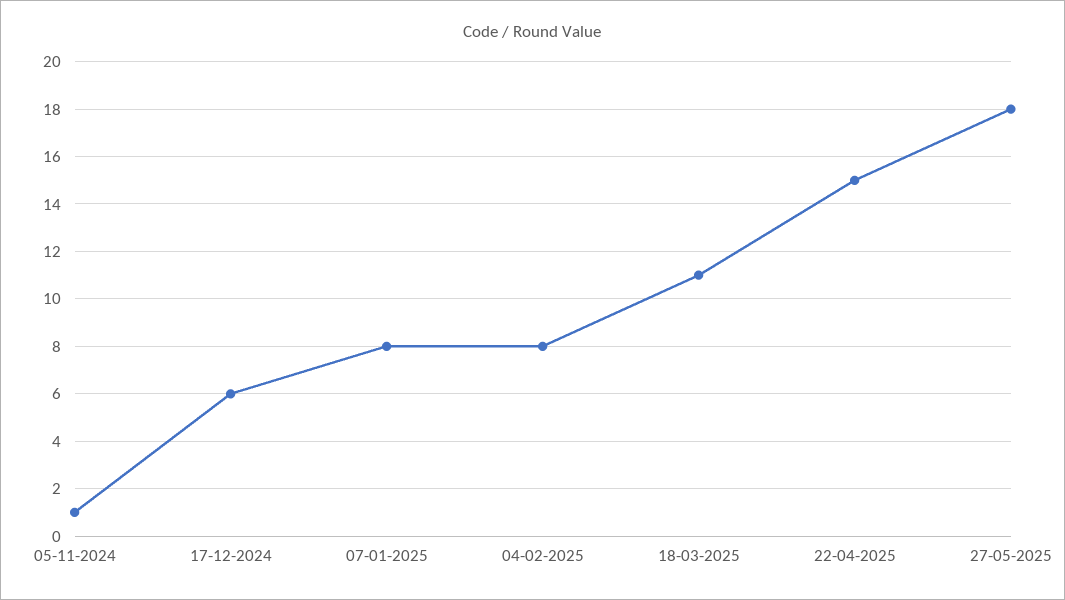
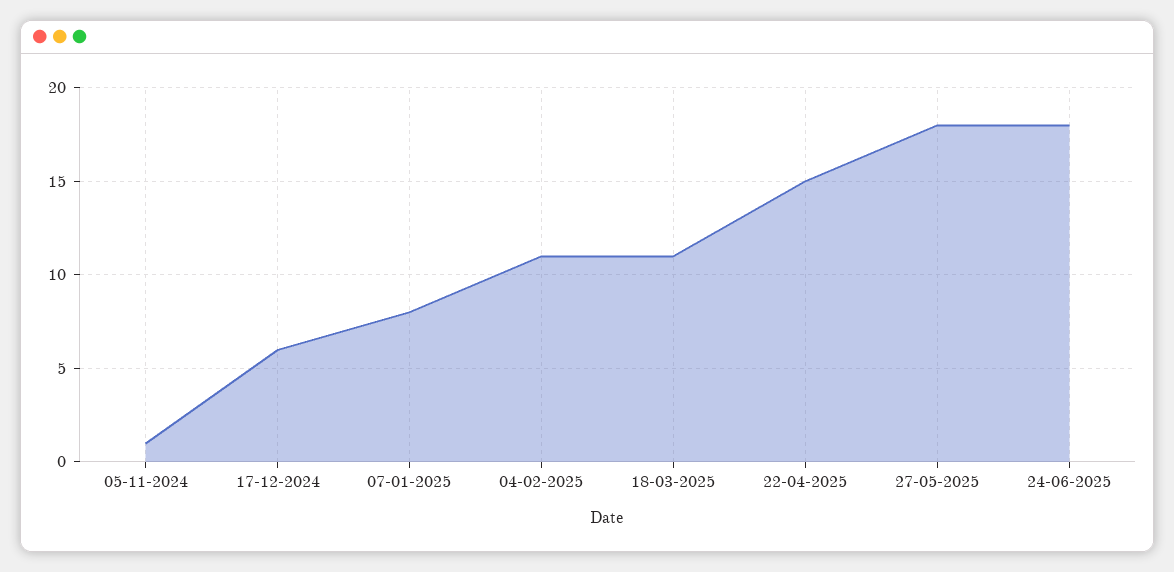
04-02-2025: 8 -> 11
24-06-2025: none -> 18

